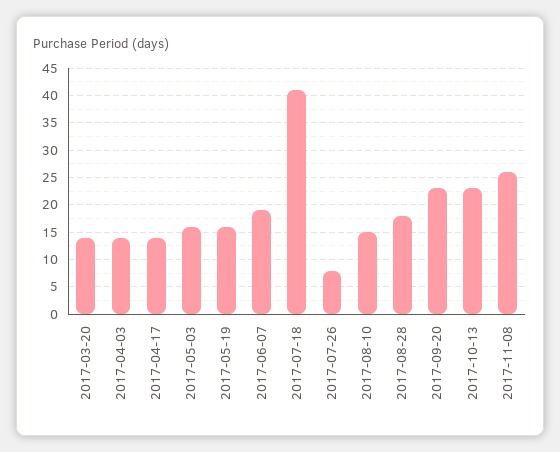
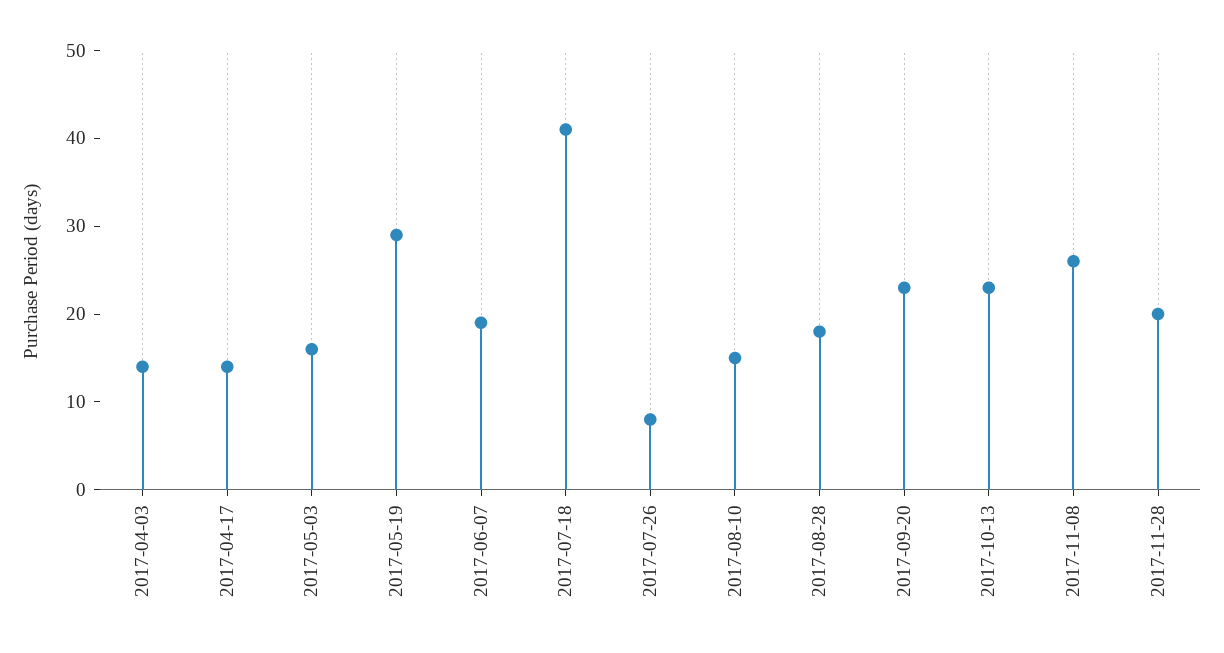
2017-03-20: 15 -> none
2017-05-19: 15 -> 29
2017-11-28: none -> 20

